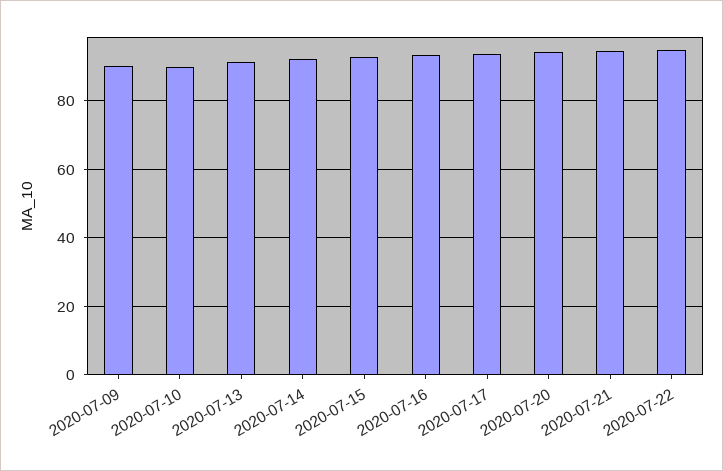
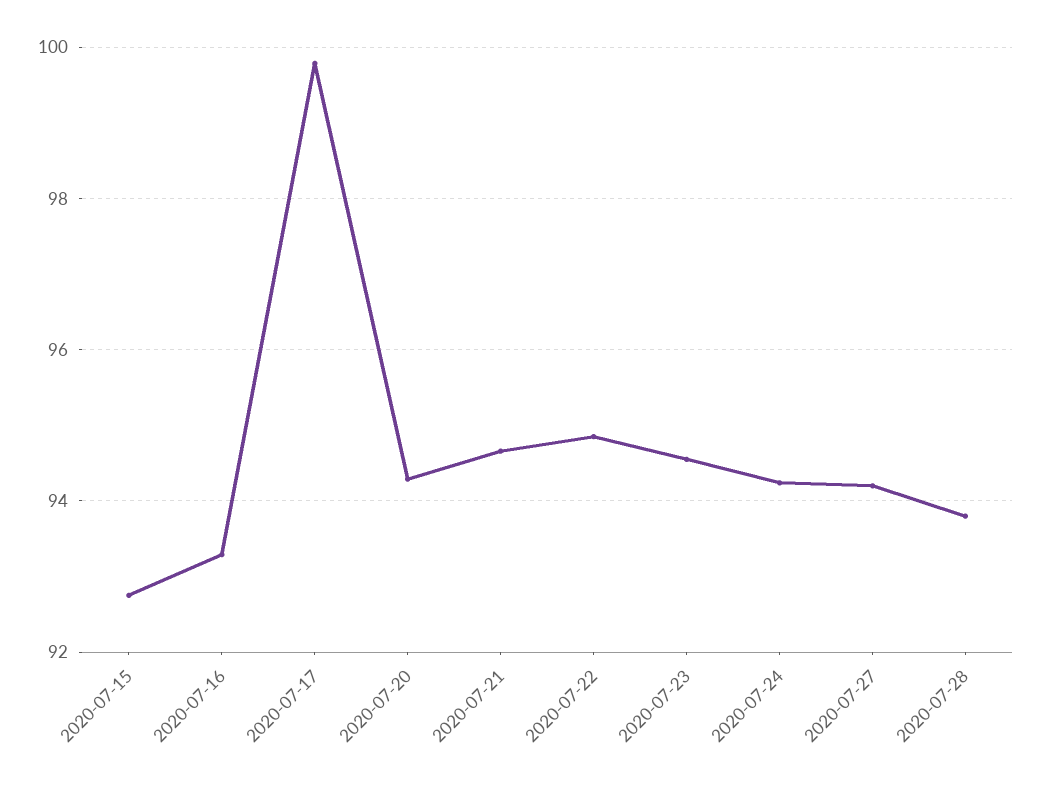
2020-07-09: 90 -> none
2020-07-10: 90 -> none
2020-07-13: 92 -> none
2020-07-14: 92 -> none
2020-07-17: 94 -> 99.8
2020-07-23: none -> 94.6
2020-07-24: none -> 94.2
2020-07-27: none -> 94.2
2020-07-28: none -> 93.8

